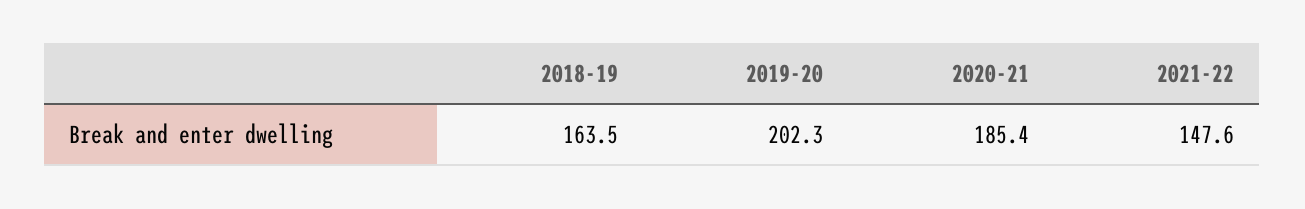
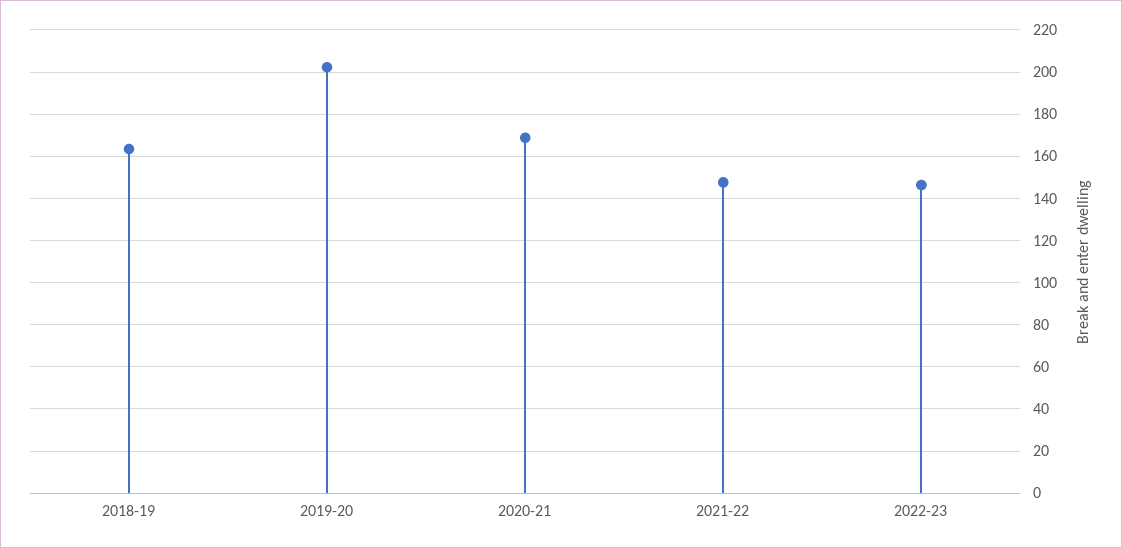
2020-21: 185.4 -> 170
2022-23: none -> 145

